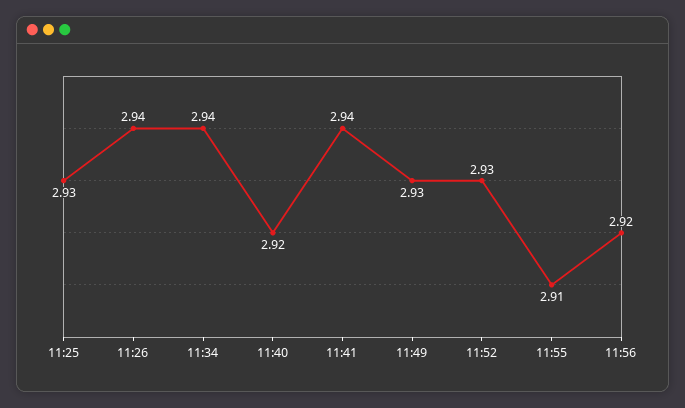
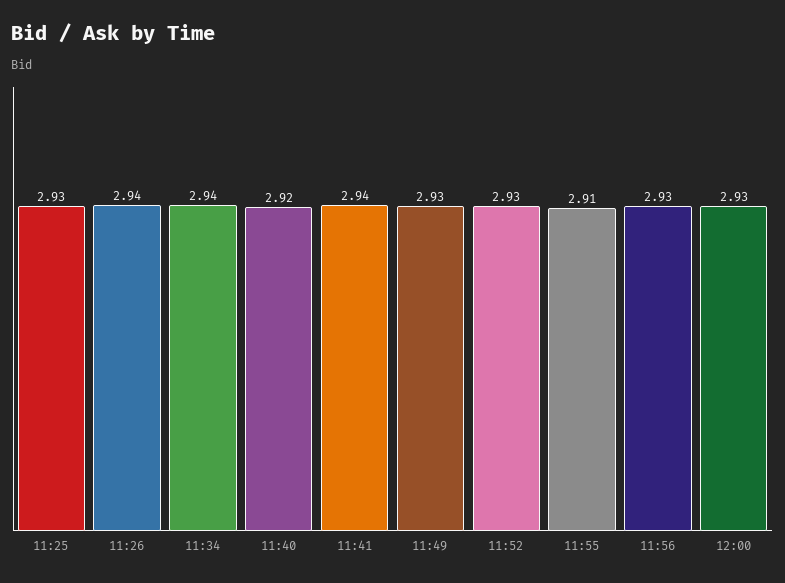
11:56: 2.92 -> 2.93
12:00: none -> 2.93

